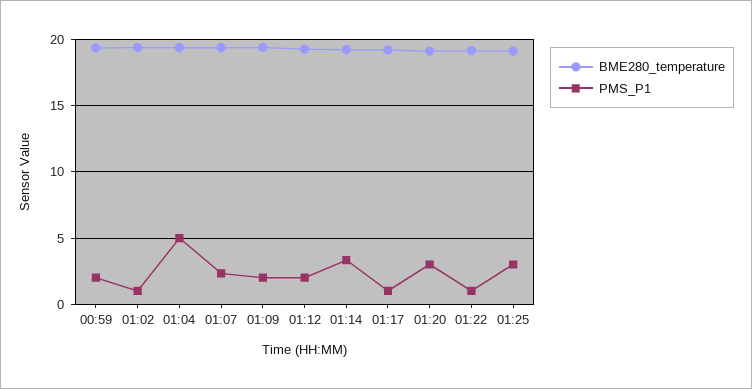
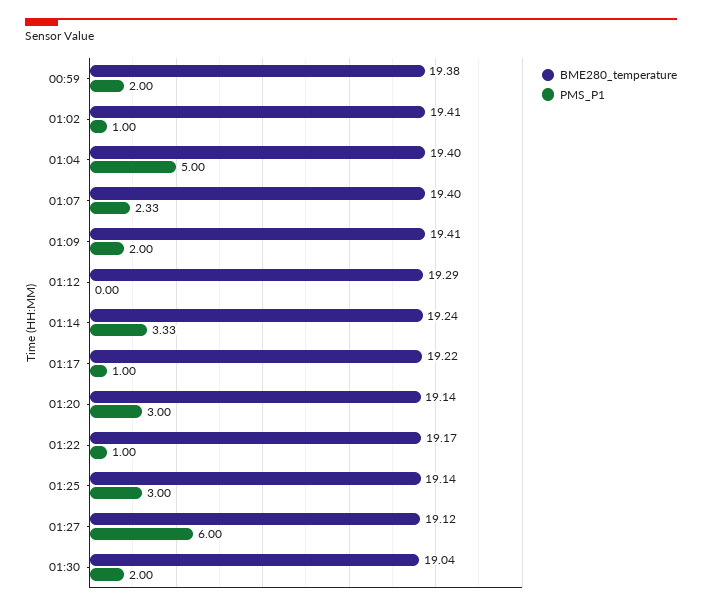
PMS_P1, 01:12: 2 -> 0
BME280_temperature, 01:27: none -> 19.12
PMS_P1, 01:27: none -> 6
BME280_temperature, 01:30: none -> 19.04
PMS_P1, 01:30: none -> 2

